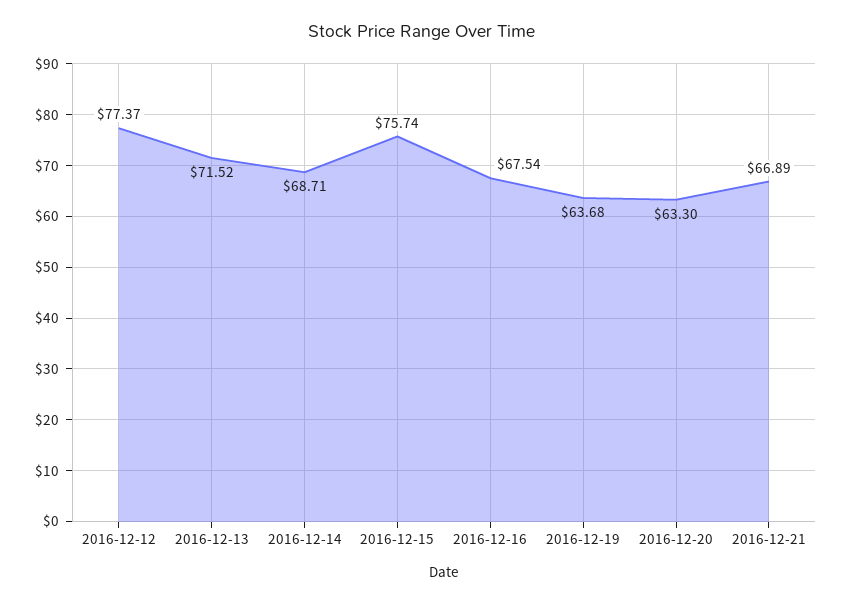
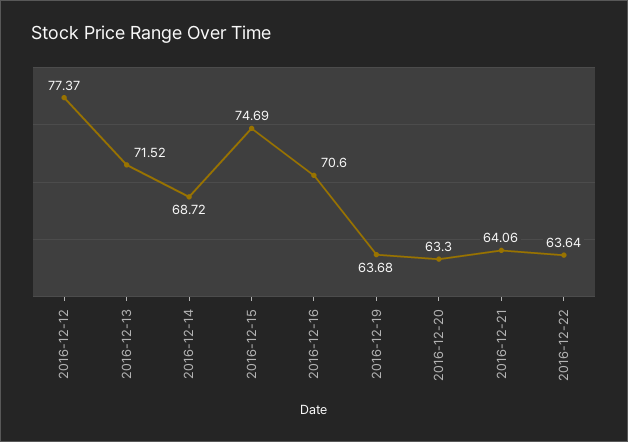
2016-12-14: 68.71 -> 68.72
2016-12-15: 75.74 -> 74.69
2016-12-16: 67.54 -> 70.6
2016-12-21: 66.89 -> 64.06
2016-12-22: none -> 63.64

